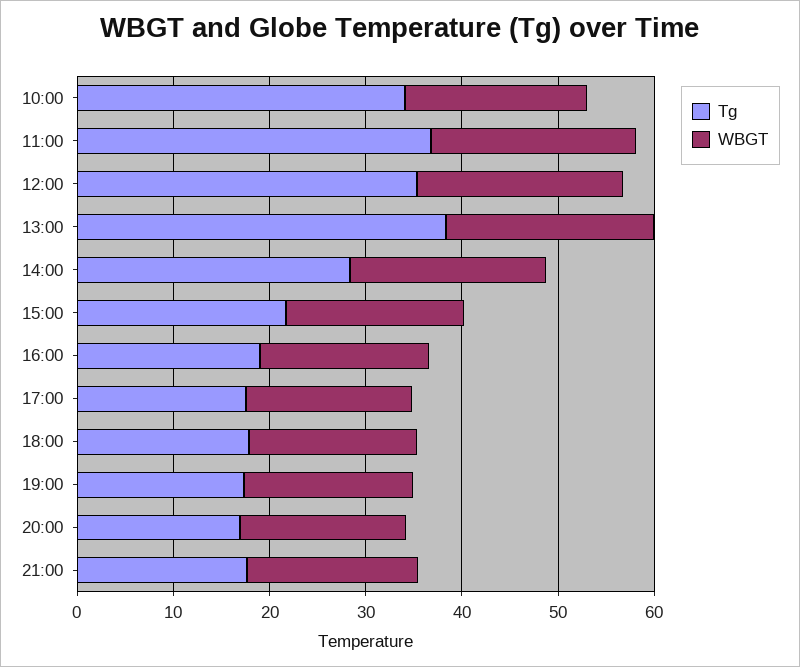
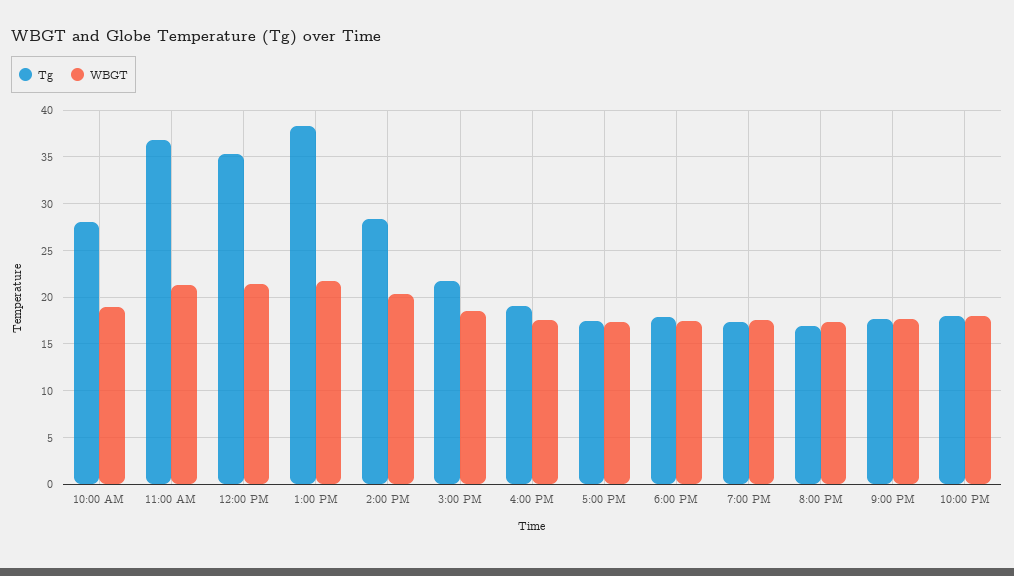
Tg, 10:00: 34 -> 28
Tg, 10:00 PM: none -> 18
WBGT, 10:00 PM: none -> 18

